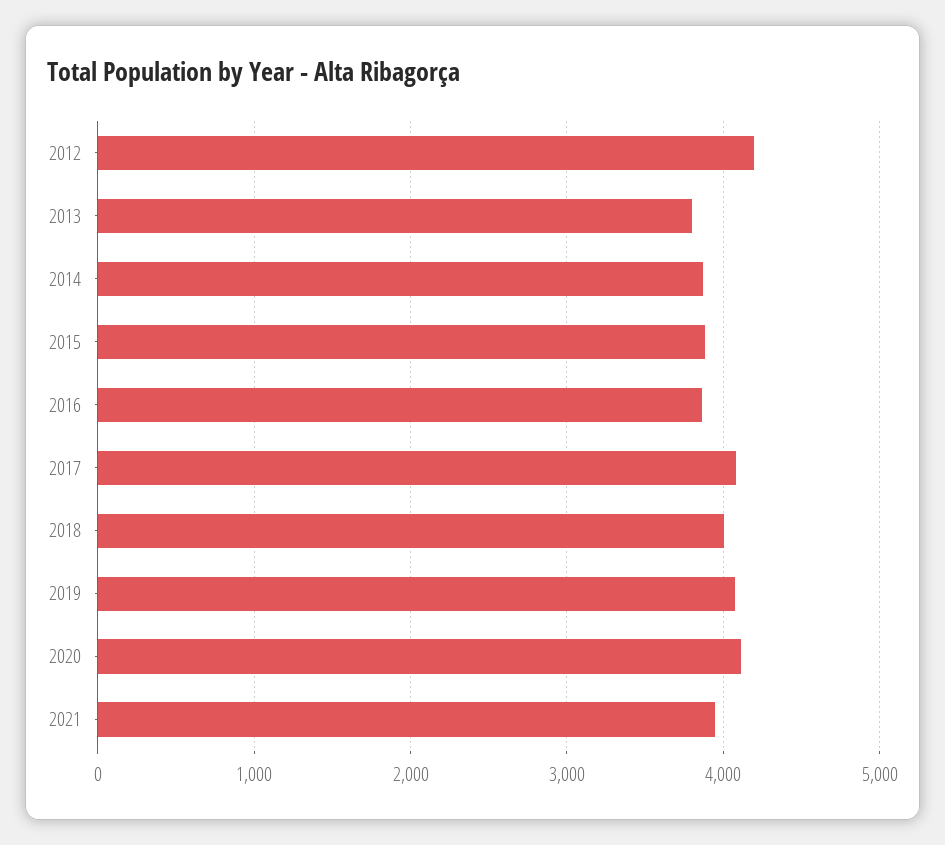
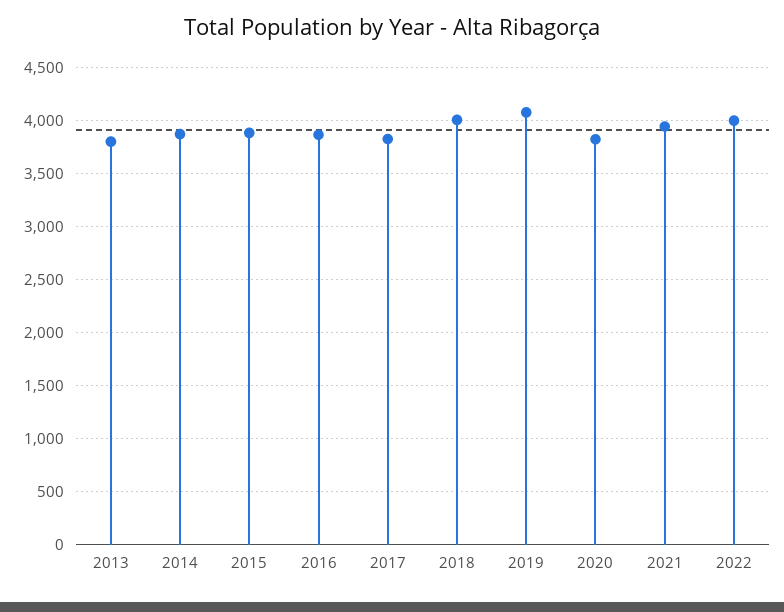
2012: 4200 -> none
2017: 4100 -> 3800
2020: 4100 -> 3800
2022: none -> 4000

